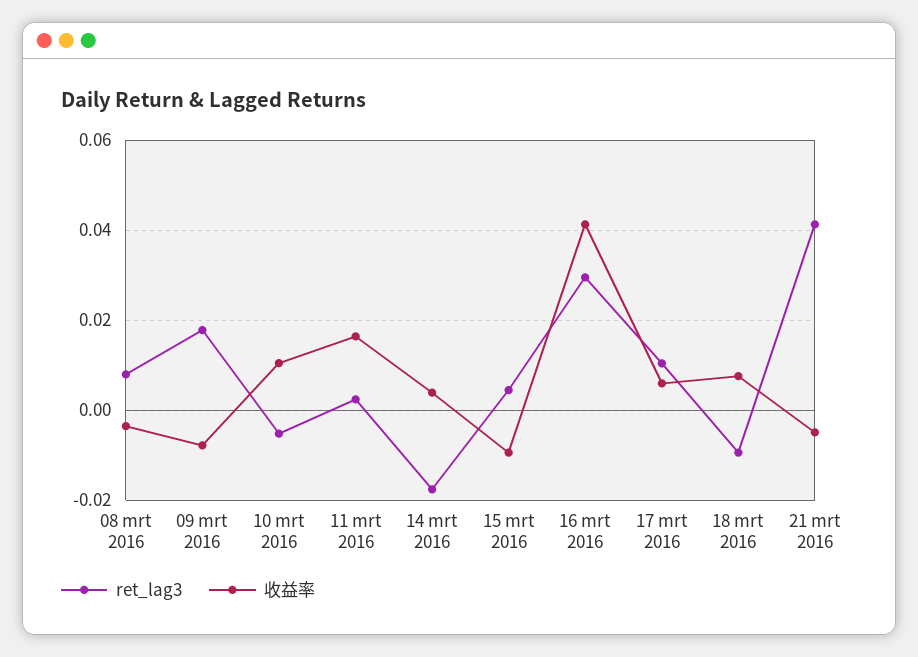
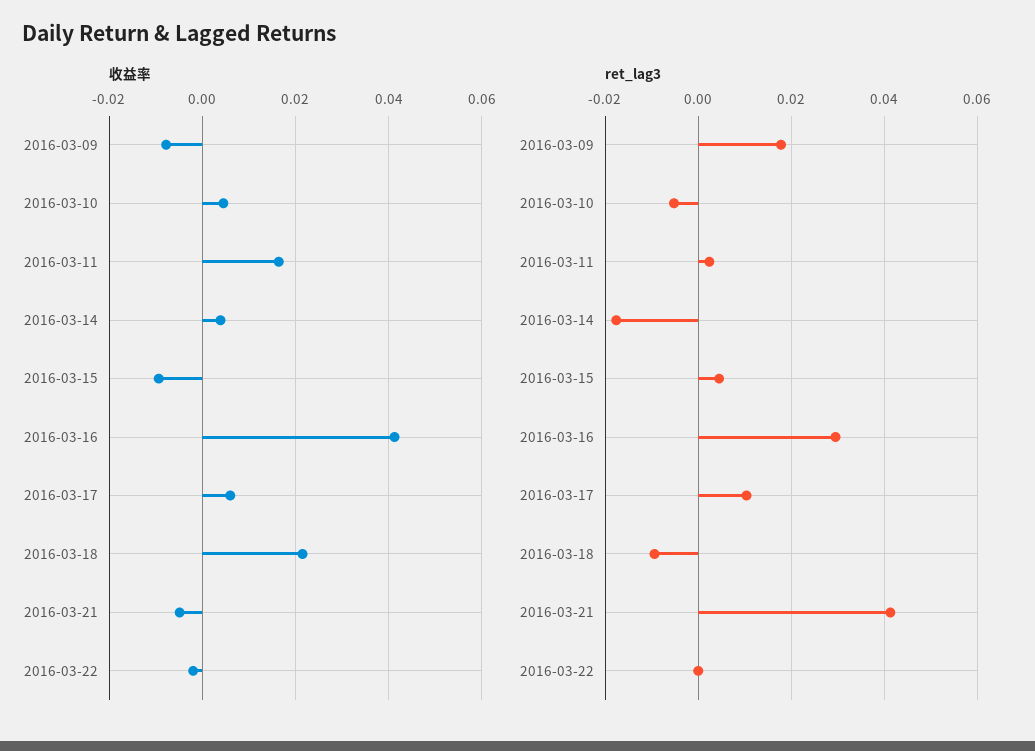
ret_lag3, 08 mrt 2016: 0.008 -> none
收益率, 08 mrt 2016: -0.004 -> none
收益率, 10 mrt 2016: 0.01 -> 0.004
收益率, 18 mrt 2016: 0.008 -> 0.022
收益率, 2016-03-22: none -> -0.002
ret_lag3, 2016-03-22: none -> 0

